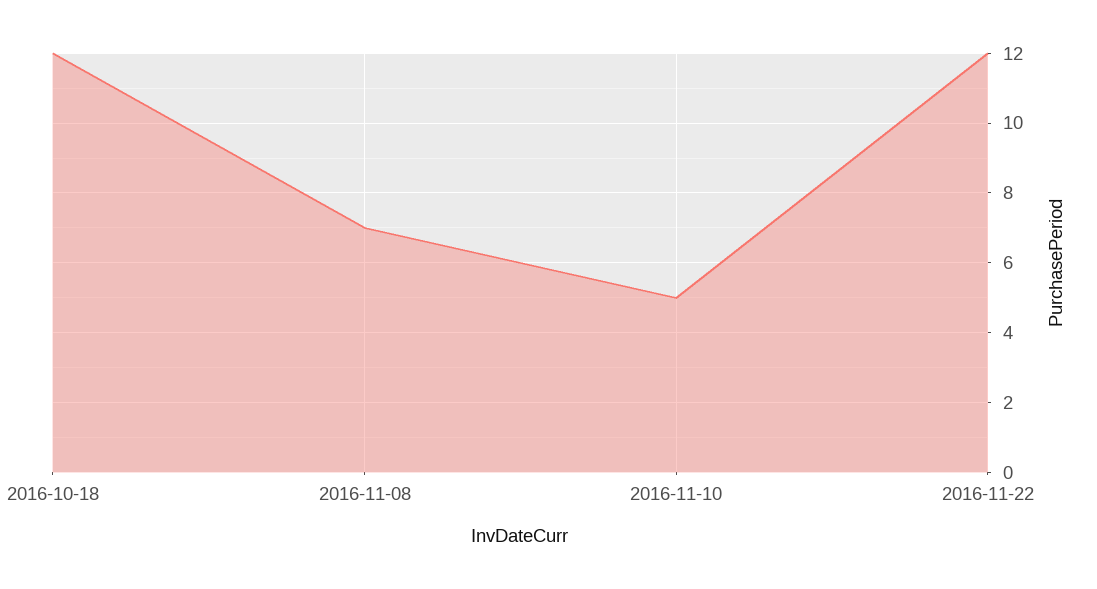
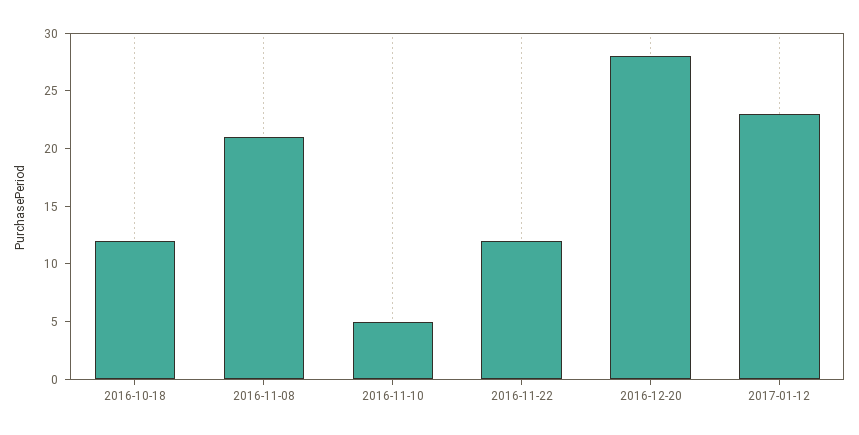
2016-11-08: 7 -> 21
2016-12-20: none -> 28
2017-01-12: none -> 23

